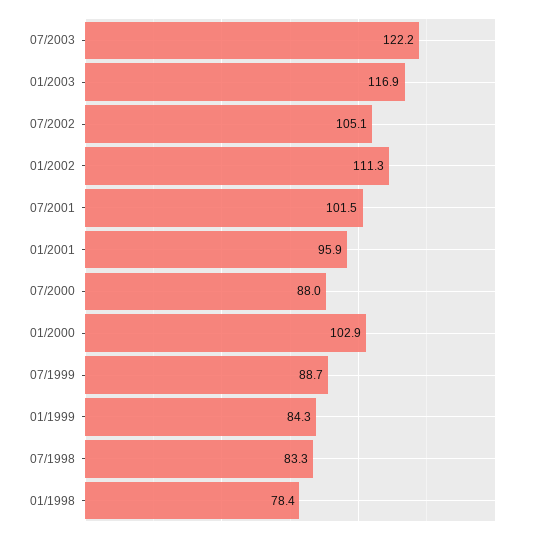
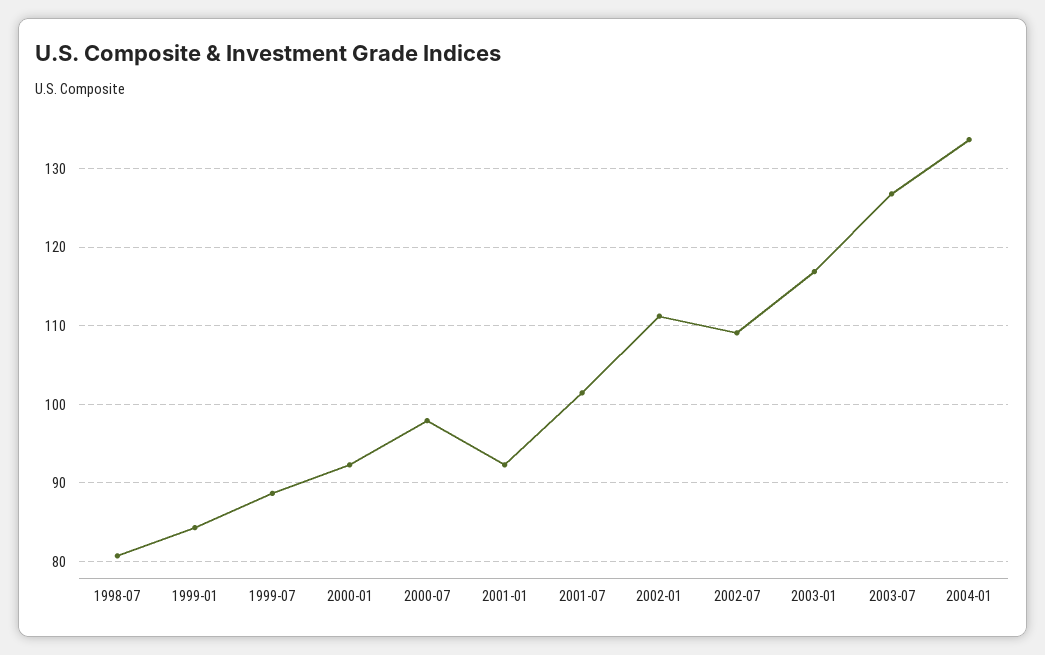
07/2003: 122.2 -> 127
07/2002: 105.1 -> 109
01/2001: 95.9 -> 92
07/2000: 88 -> 98
01/2000: 102.9 -> 92
07/1998: 83.3 -> 81
01/1998: 78.4 -> none
2004-01: none -> 134

